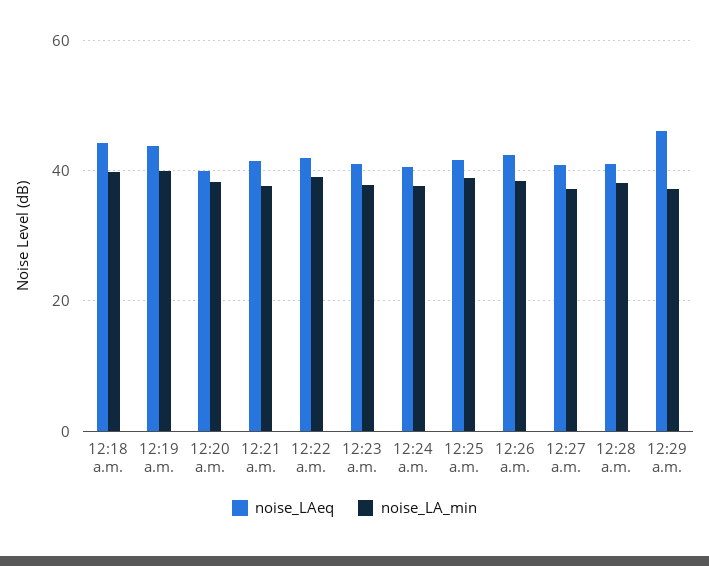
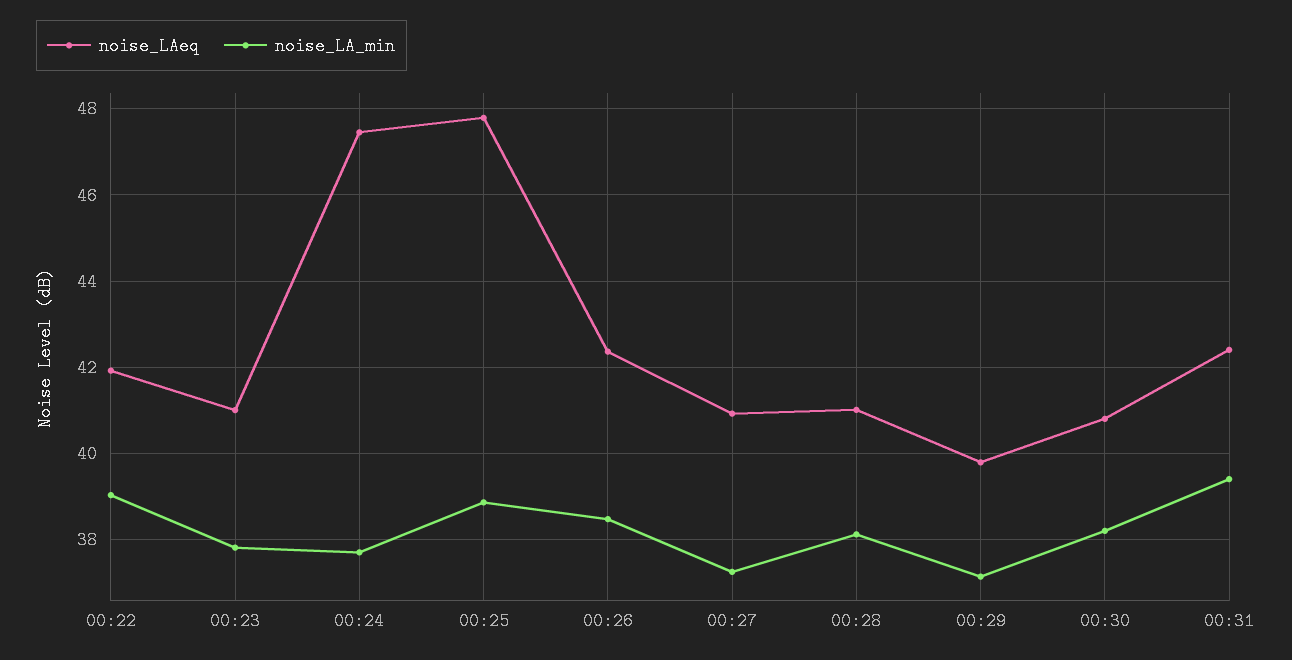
noise_LAeq, 12:18 a.m.: 44 -> none
noise_LA_min, 12:18 a.m.: 40 -> none
noise_LAeq, 12:19 a.m.: 44 -> none
noise_LA_min, 12:19 a.m.: 40 -> none
noise_LAeq, 12:20 a.m.: 40 -> none
noise_LA_min, 12:20 a.m.: 38 -> none
noise_LAeq, 12:21 a.m.: 42 -> none
noise_LA_min, 12:21 a.m.: 38 -> none
noise_LAeq, 12:24 a.m.: 40 -> 47.4
noise_LAeq, 12:25 a.m.: 42 -> 47.8
noise_LAeq, 12:29 a.m.: 46 -> 39.8
noise_LAeq, 00:30: none -> 40.8
noise_LA_min, 00:30: none -> 38.2
noise_LAeq, 00:31: none -> 42.4
noise_LA_min, 00:31: none -> 39.4

